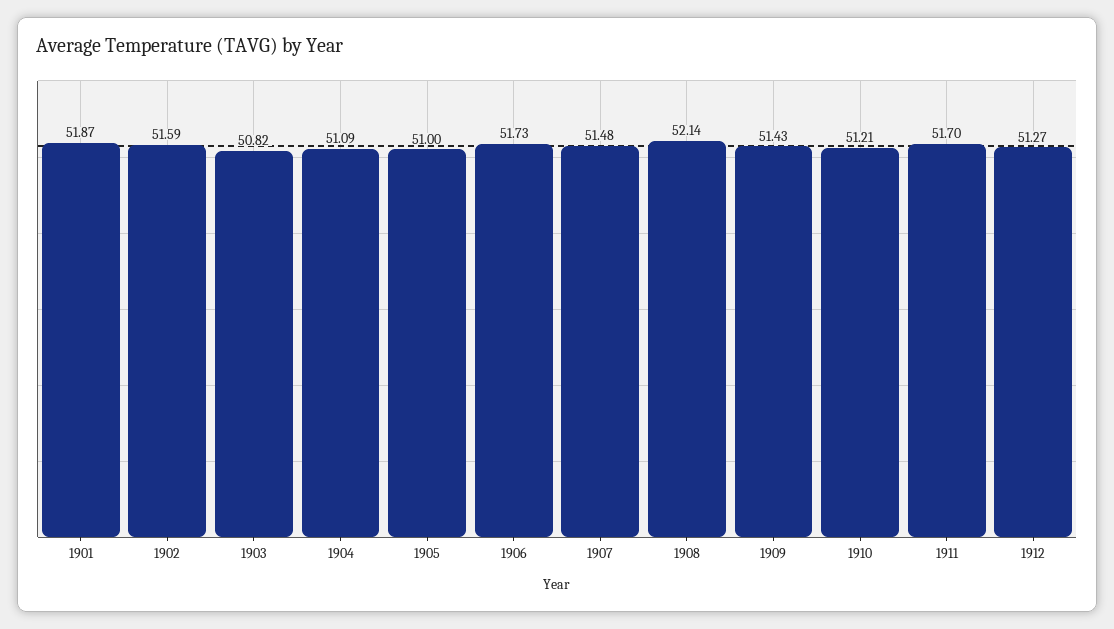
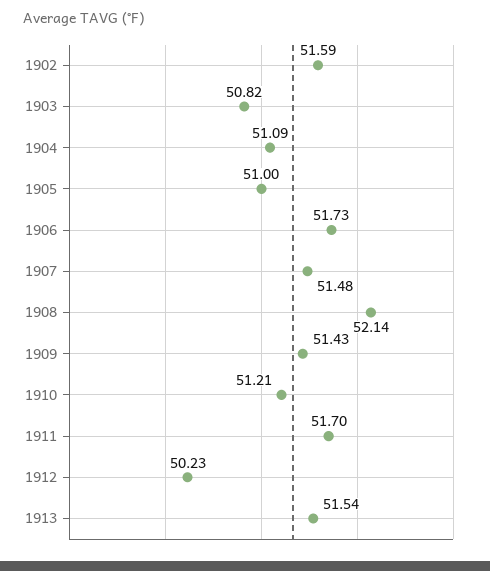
1901: 51.87 -> none
1912: 51.27 -> 50.23
1913: none -> 51.54

